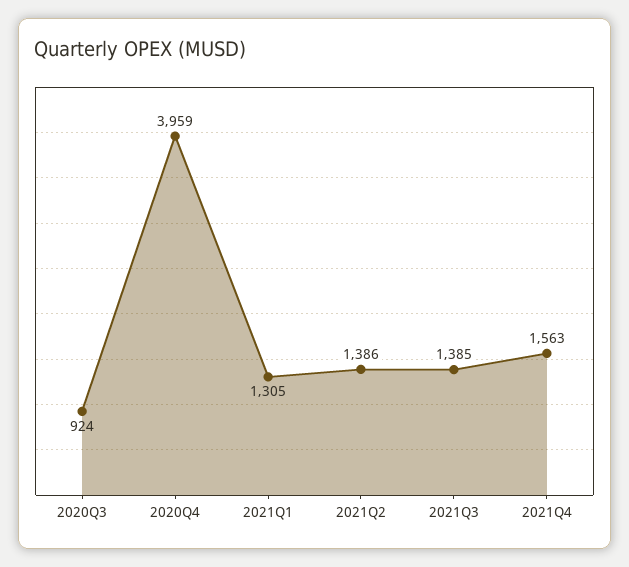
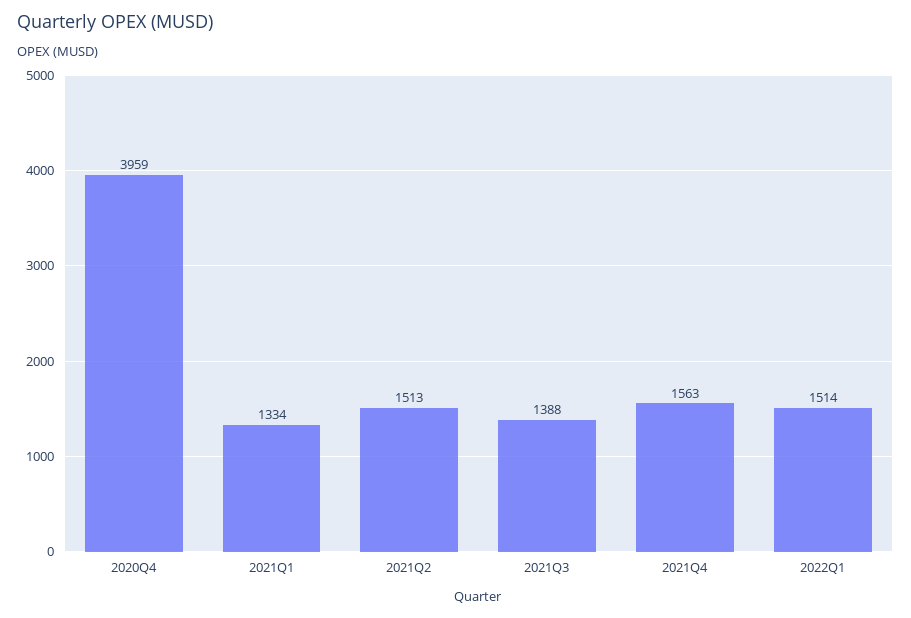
2020Q3: 924 -> none
2021Q1: 1305 -> 1334
2021Q2: 1386 -> 1513
2021Q3: 1385 -> 1388
2022Q1: none -> 1514

